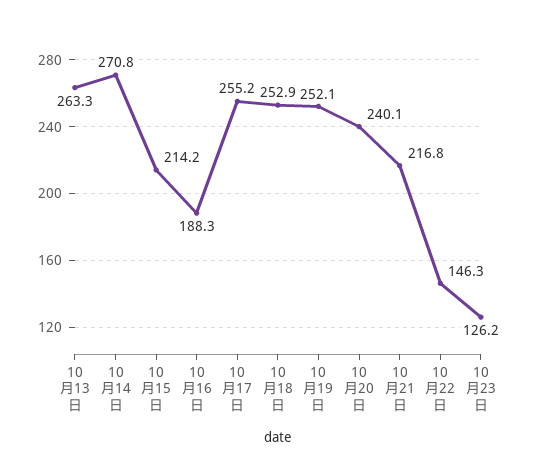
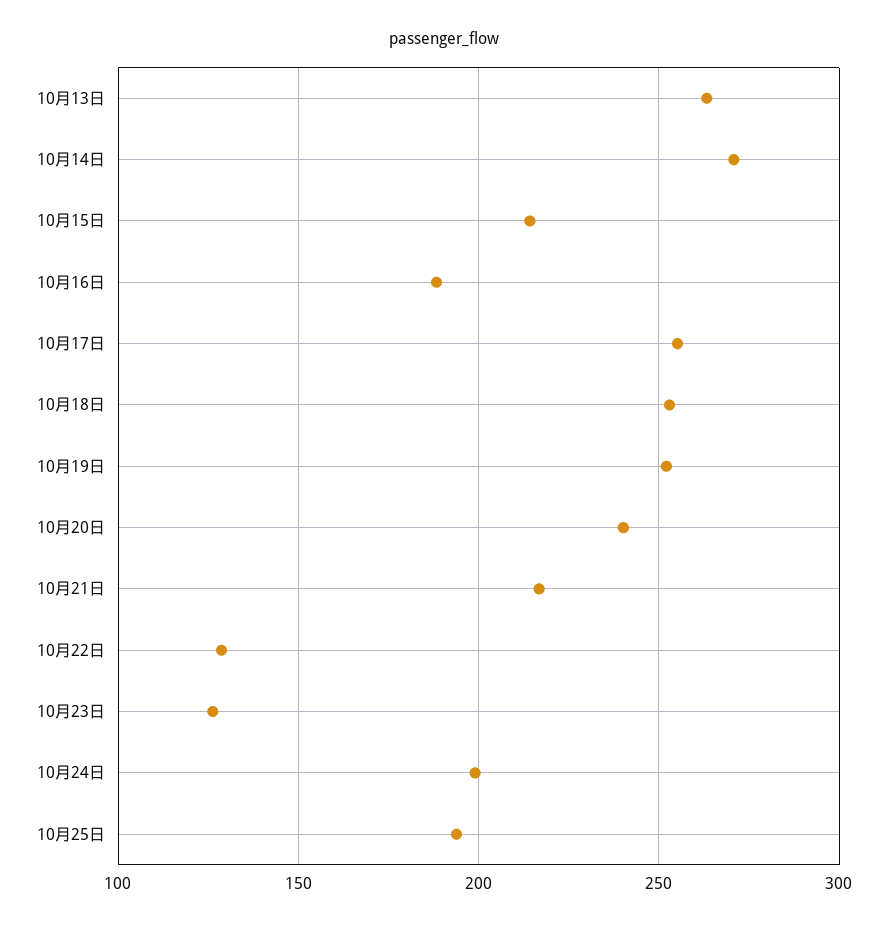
10月22日: 146.3 -> 130
10月24日: none -> 200
10月25日: none -> 195

